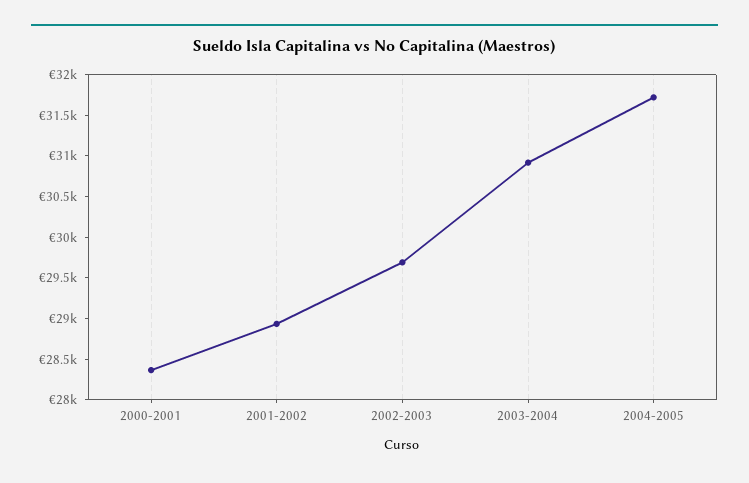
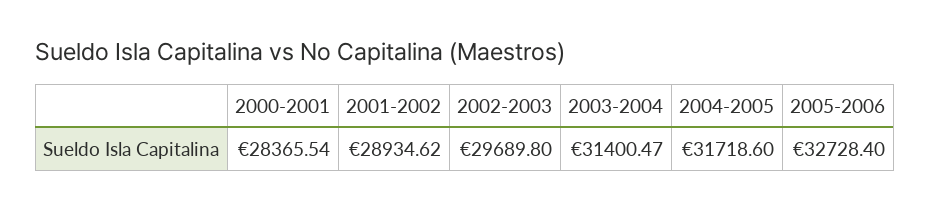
2003-2004: 30900 -> 31400.47
2005-2006: none -> 32728.4

